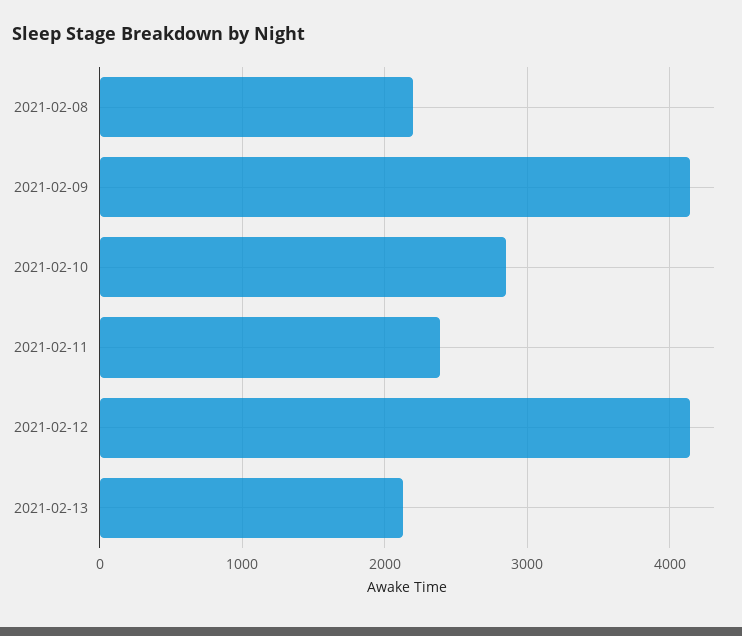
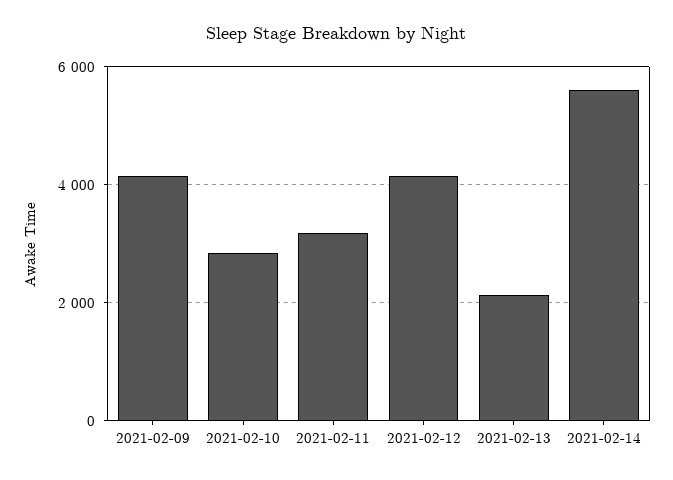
2021-02-08: 2200 -> none
2021-02-11: 2400 -> 3200
2021-02-14: none -> 5600

